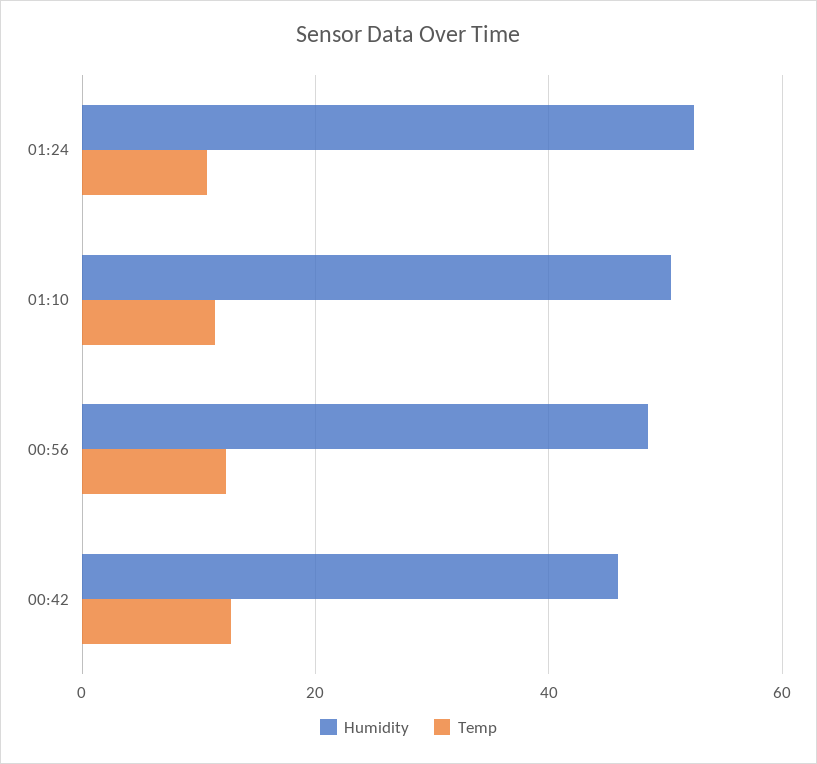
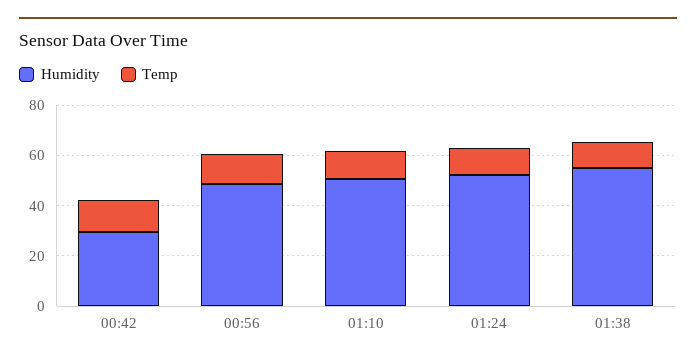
Humidity, 00:42: 46 -> 30
Humidity, 01:38: none -> 55
Temp, 01:38: none -> 10

